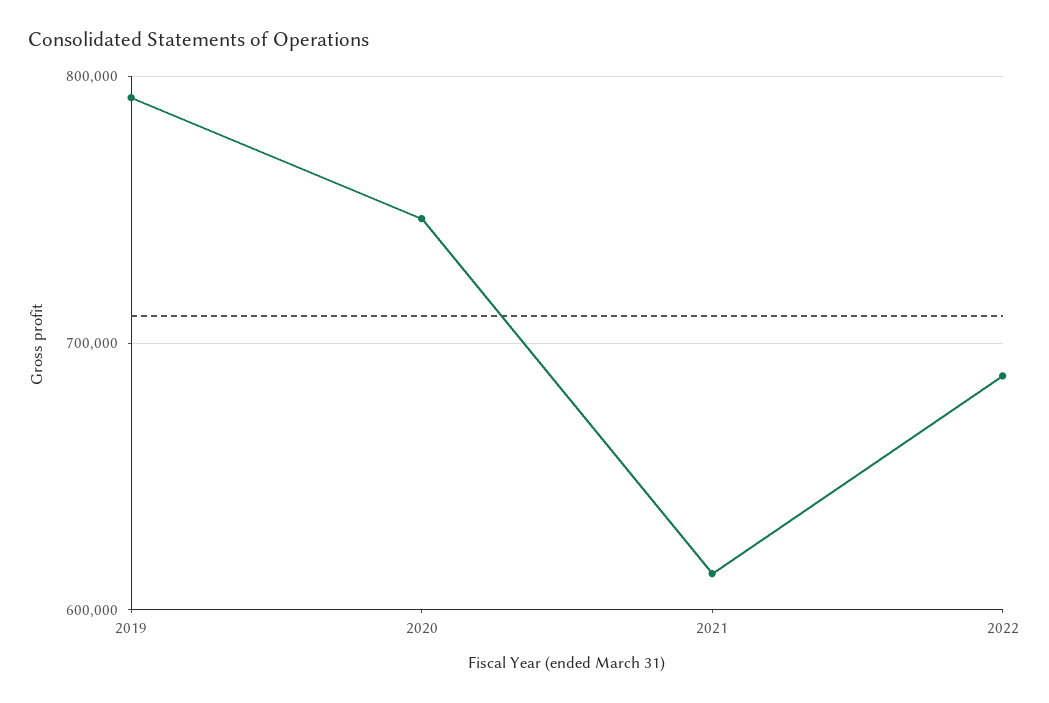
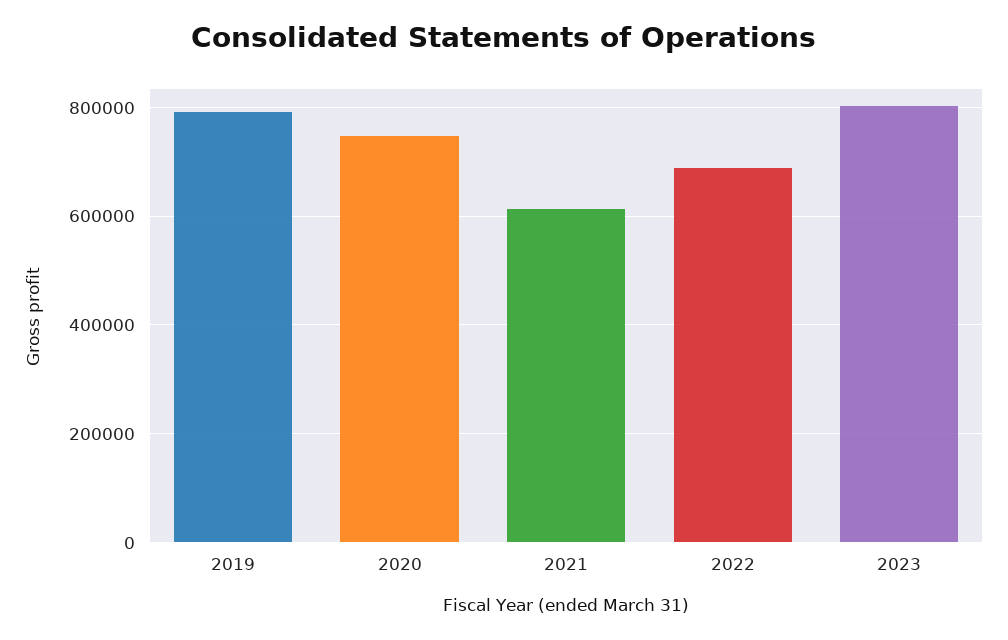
2023: none -> 800000

